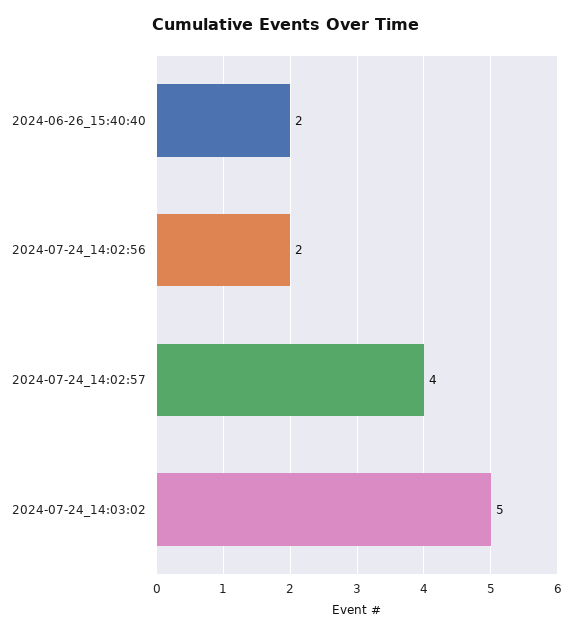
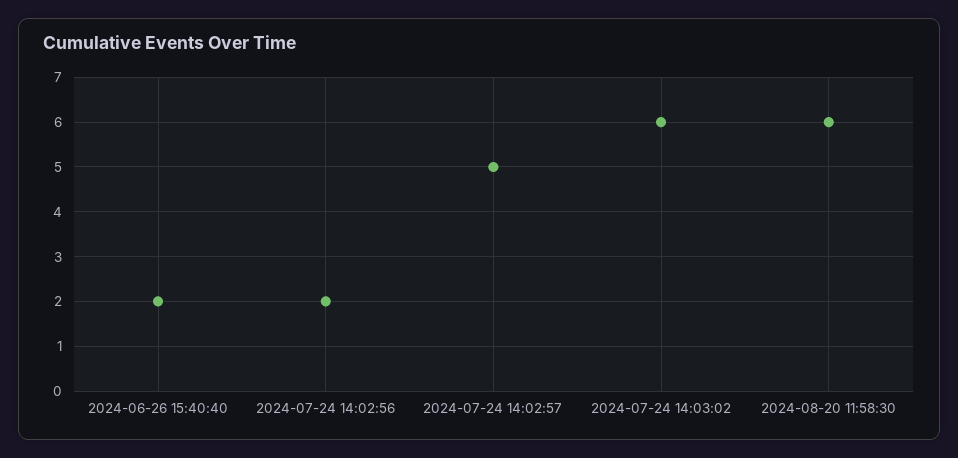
2024-07-24_14:02:57: 4 -> 5
2024-07-24_14:03:02: 5 -> 6
2024-08-20 11:58:30: none -> 6

